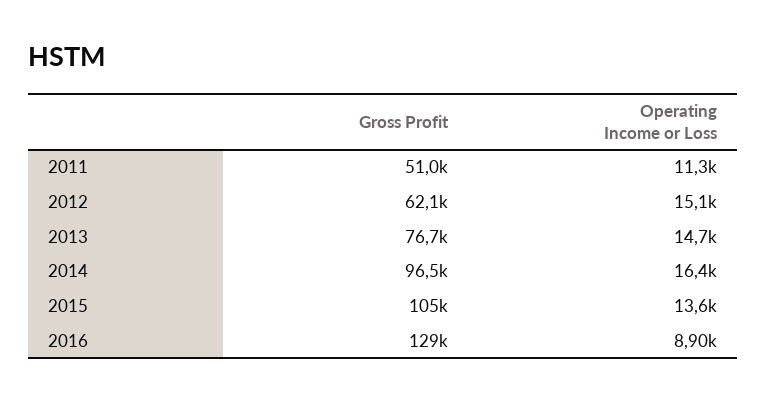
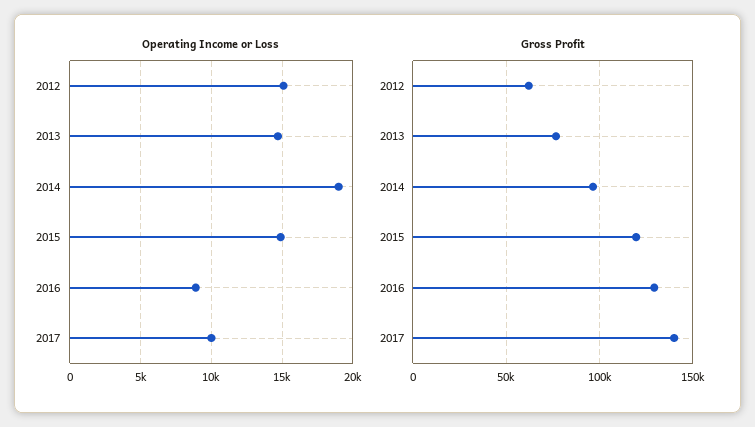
Gross Profit, 2011: 51000 -> none
Operating Income or Loss, 2011: 11300 -> none
Operating Income or Loss, 2014: 16400 -> 19000
Gross Profit, 2015: 105000 -> 120000
Operating Income or Loss, 2015: 13600 -> 15000
Operating Income or Loss, 2017: none -> 10000
Gross Profit, 2017: none -> 140000

